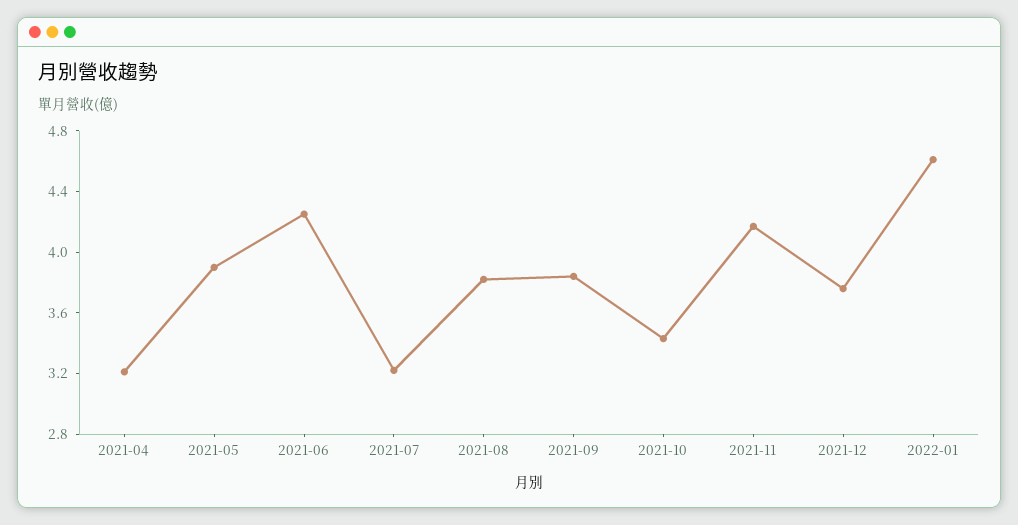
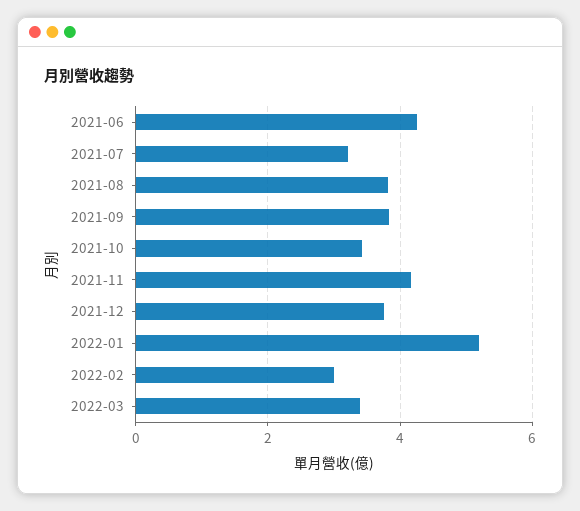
2021-04: 3.2 -> none
2021-05: 3.9 -> none
2022-01: 4.6 -> 5.2
2022-02: none -> 3
2022-03: none -> 3.4

